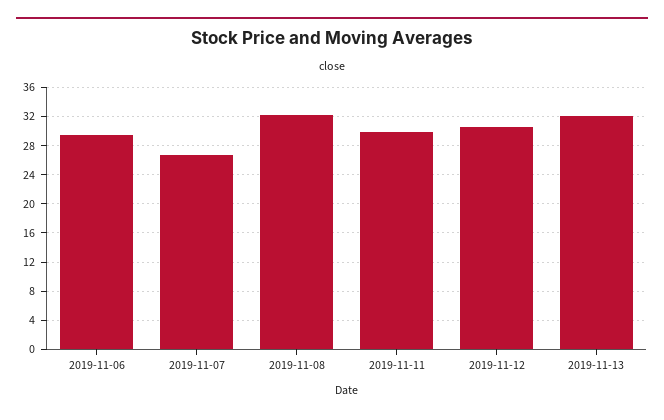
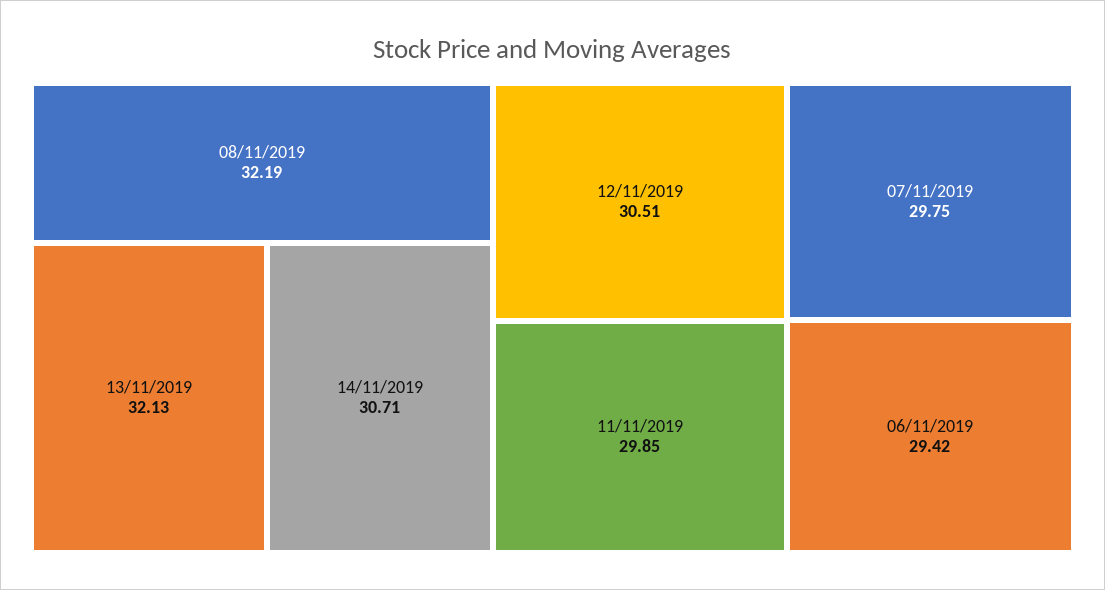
2019-11-07: 27 -> 29.75
14/11/2019: none -> 30.71

